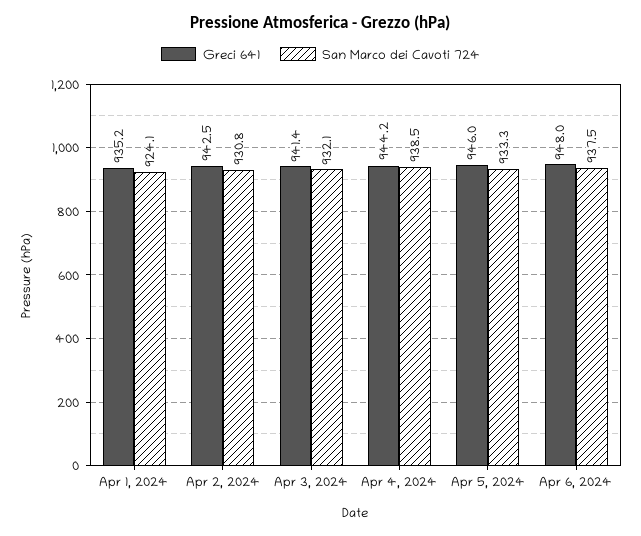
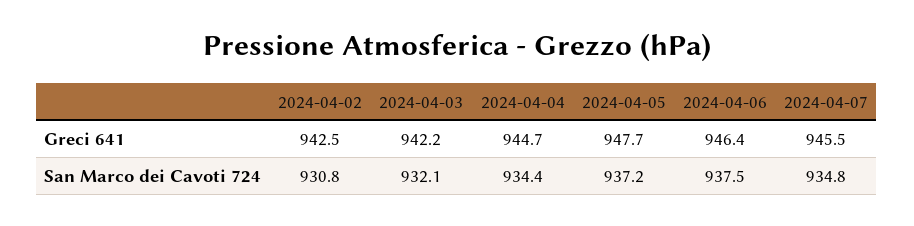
Greci 641, Apr 1, 2024: 935.2 -> none
San Marco dei Cavoti 724, Apr 1, 2024: 924.1 -> none
Greci 641, Apr 3, 2024: 941.4 -> 942.2
Greci 641, Apr 4, 2024: 944.2 -> 944.7
San Marco dei Cavoti 724, Apr 4, 2024: 938.5 -> 934.4
Greci 641, Apr 5, 2024: 946 -> 947.7
San Marco dei Cavoti 724, Apr 5, 2024: 933.3 -> 937.2
Greci 641, Apr 6, 2024: 948 -> 946.4
Greci 641, 2024-04-07: none -> 945.5
San Marco dei Cavoti 724, 2024-04-07: none -> 934.8

